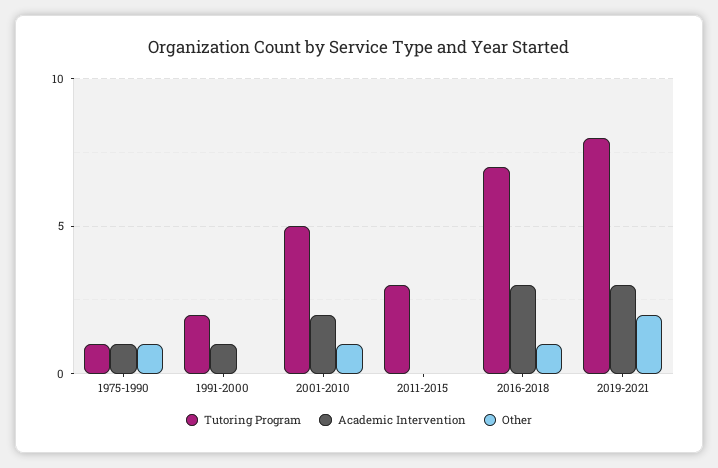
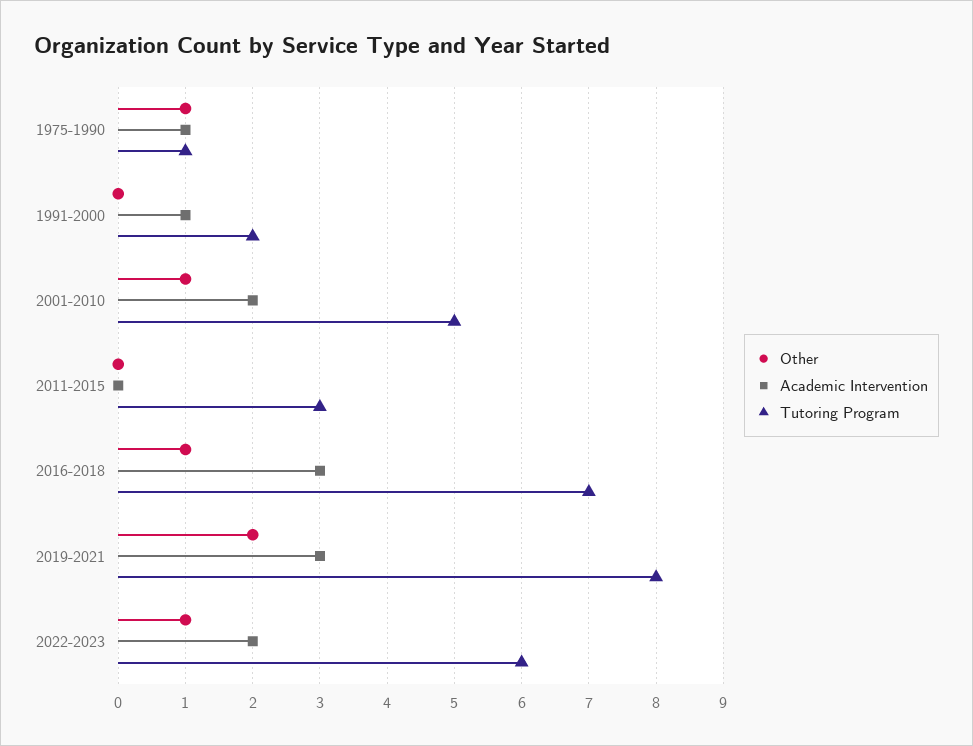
Other, 2022-2023: none -> 1
Academic Intervention, 2022-2023: none -> 2
Tutoring Program, 2022-2023: none -> 6

